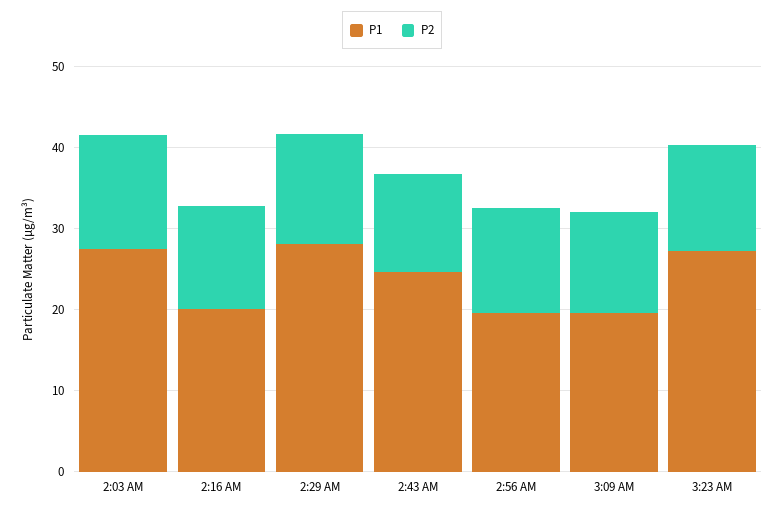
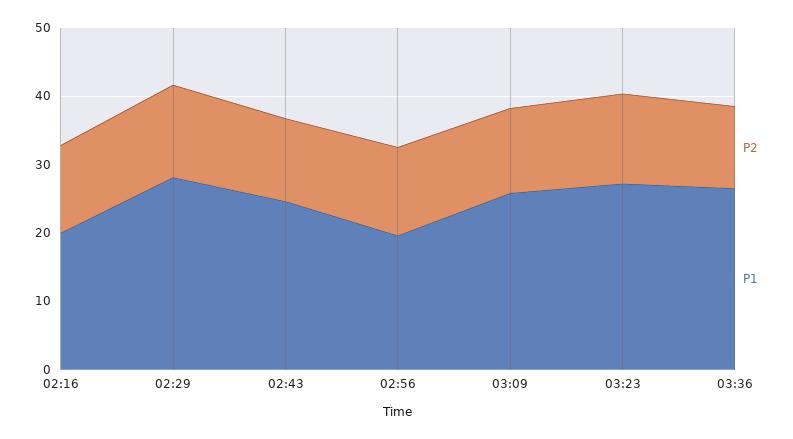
P1, 2:03 AM: 28 -> none
P2, 2:03 AM: 14 -> none
P1, 3:09 AM: 20 -> 26
P2, 03:36: none -> 12
P1, 03:36: none -> 26

